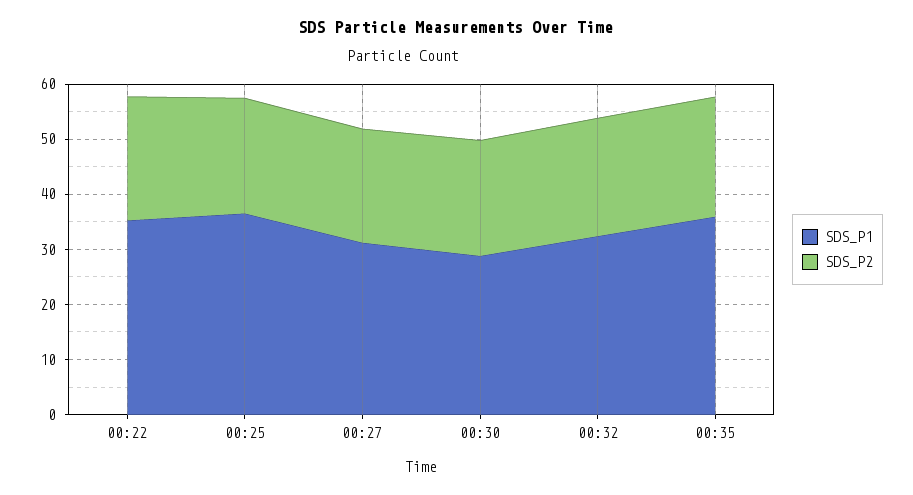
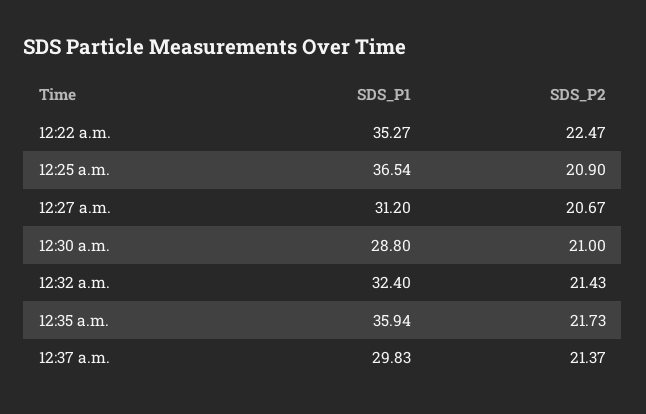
SDS_P1, 12:37 a.m.: none -> 29.83
SDS_P2, 12:37 a.m.: none -> 21.37

